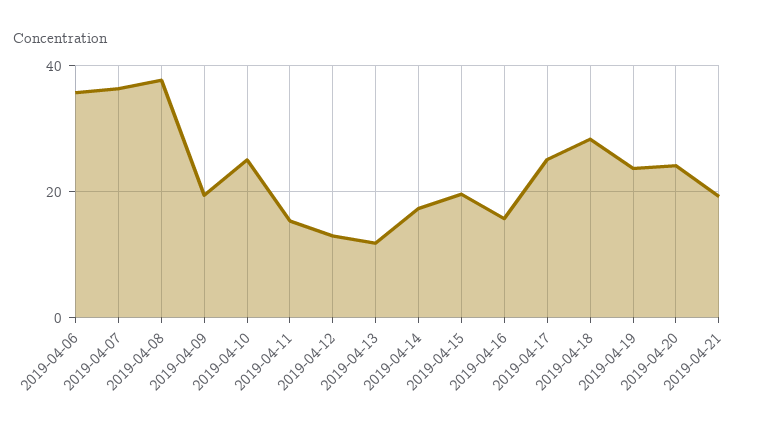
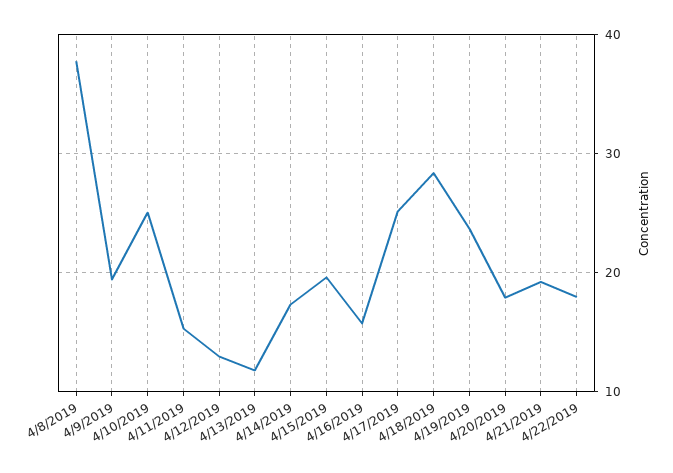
2019-04-06: 36 -> none
2019-04-07: 36 -> none
2019-04-20: 24 -> 18
4/22/2019: none -> 18

